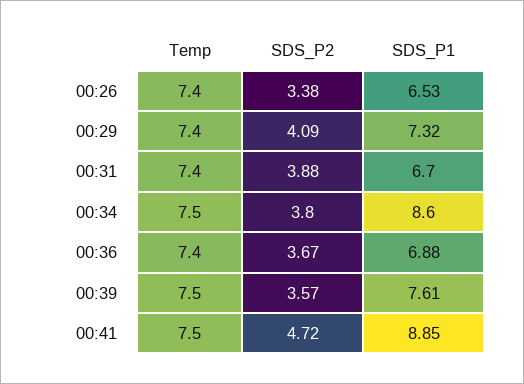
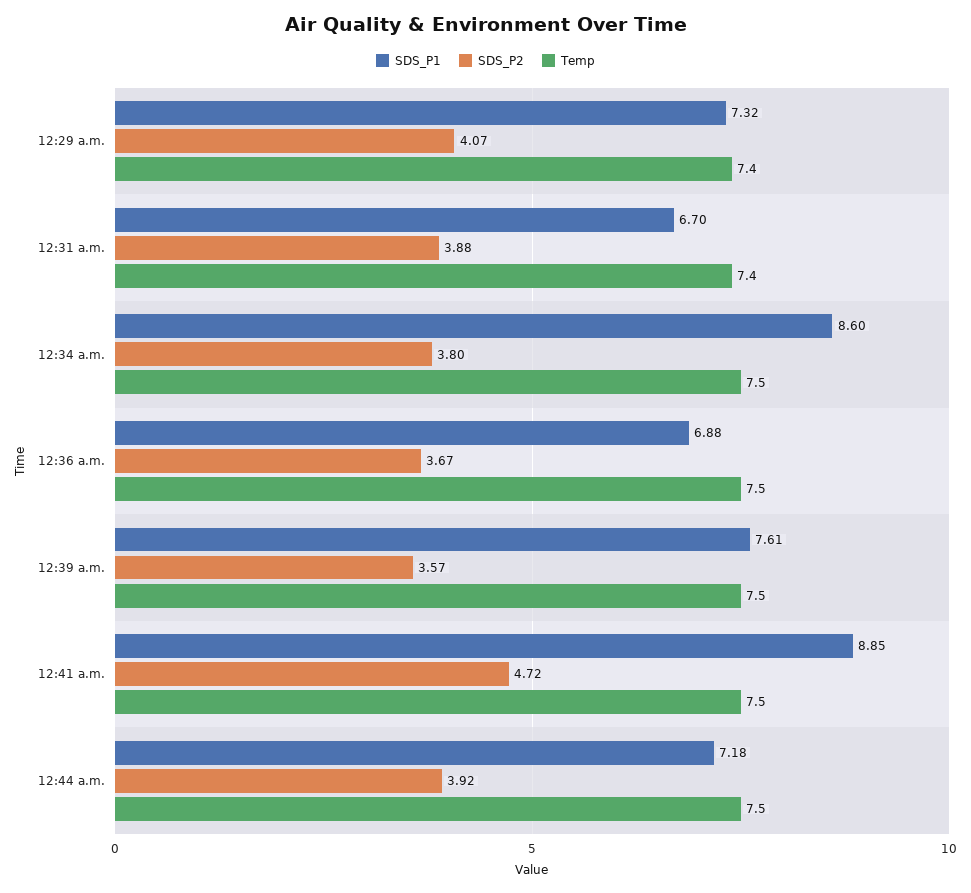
Temp, 00:26: 7.4 -> none
SDS_P2, 00:26: 3.38 -> none
SDS_P1, 00:26: 6.53 -> none
SDS_P2, 00:29: 4.09 -> 4.07
Temp, 00:36: 7.4 -> 7.5
SDS_P1, 12:44 a.m.: none -> 7.18
SDS_P2, 12:44 a.m.: none -> 3.92
Temp, 12:44 a.m.: none -> 7.5

